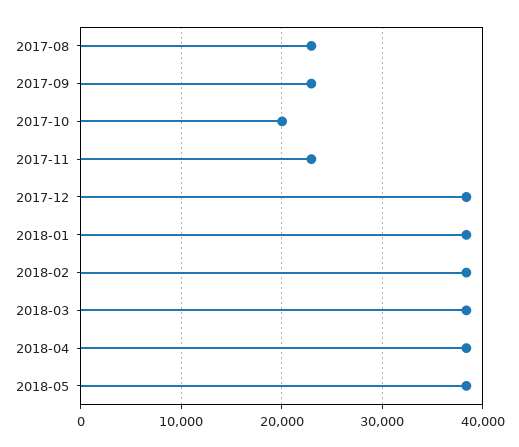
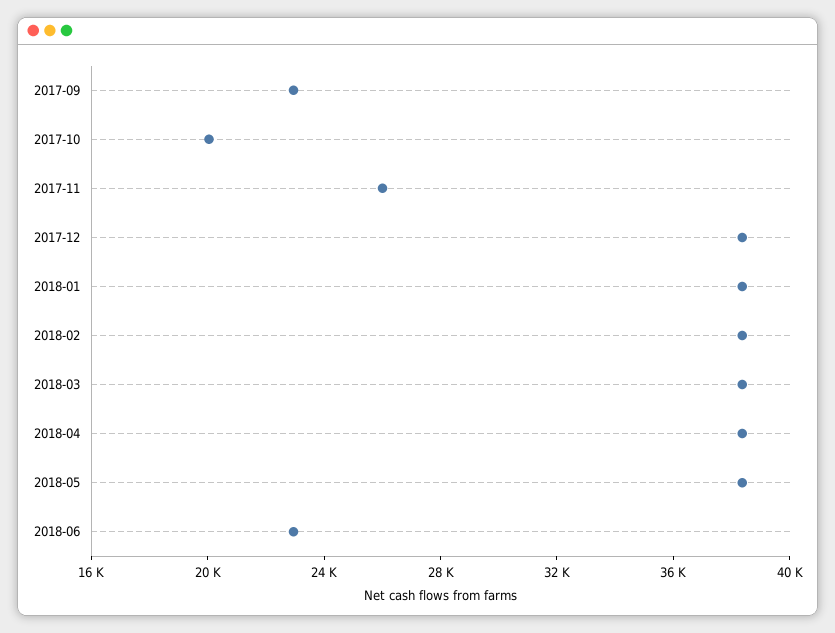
2017-08: 23000 -> none
2017-11: 23000 -> 26000
2018-06: none -> 23000

